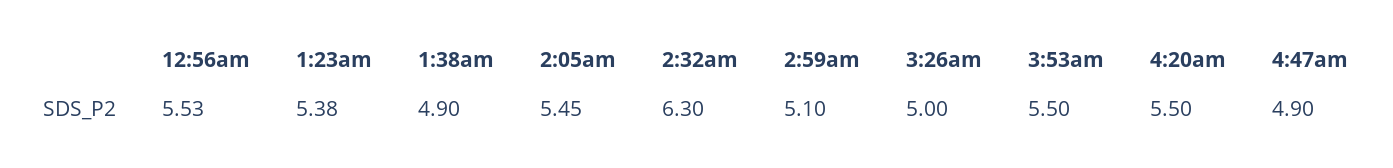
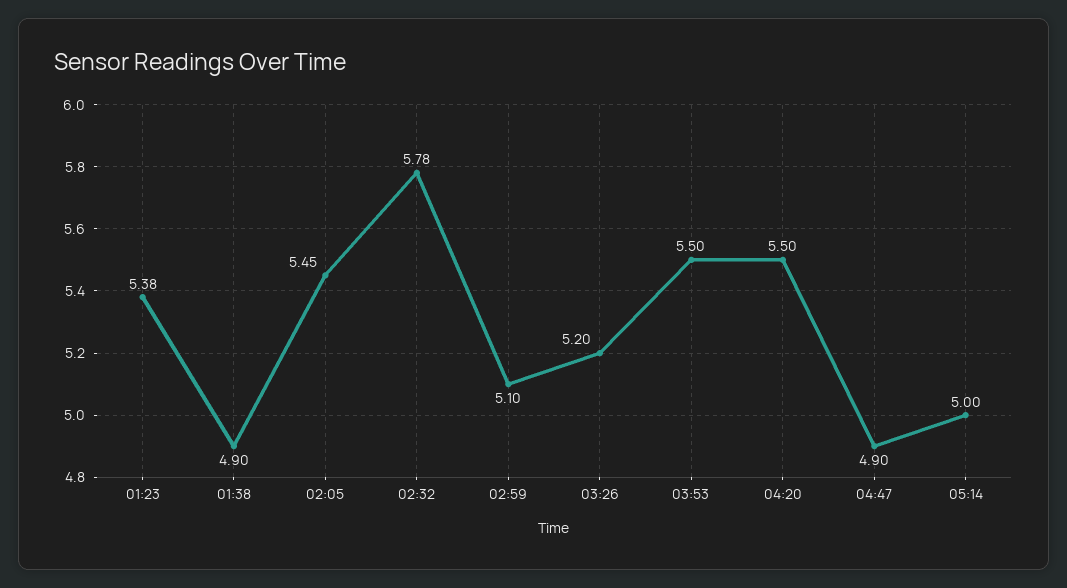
12:56am: 5.53 -> none
2:32am: 6.3 -> 5.78
3:26am: 5 -> 5.2
05:14: none -> 5

